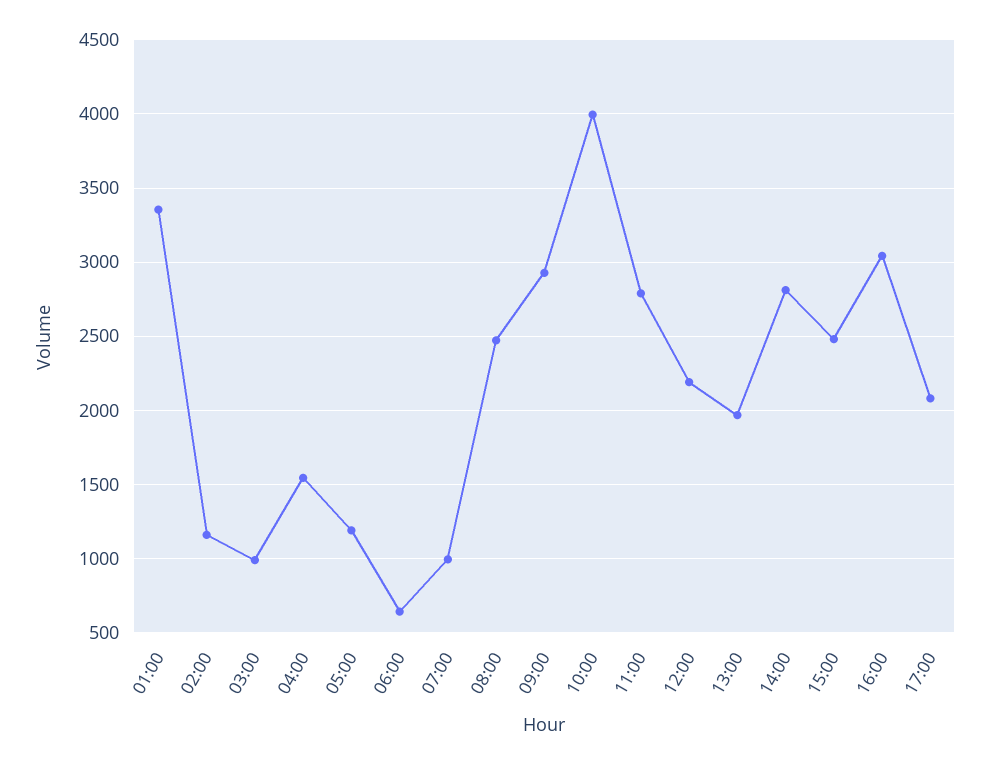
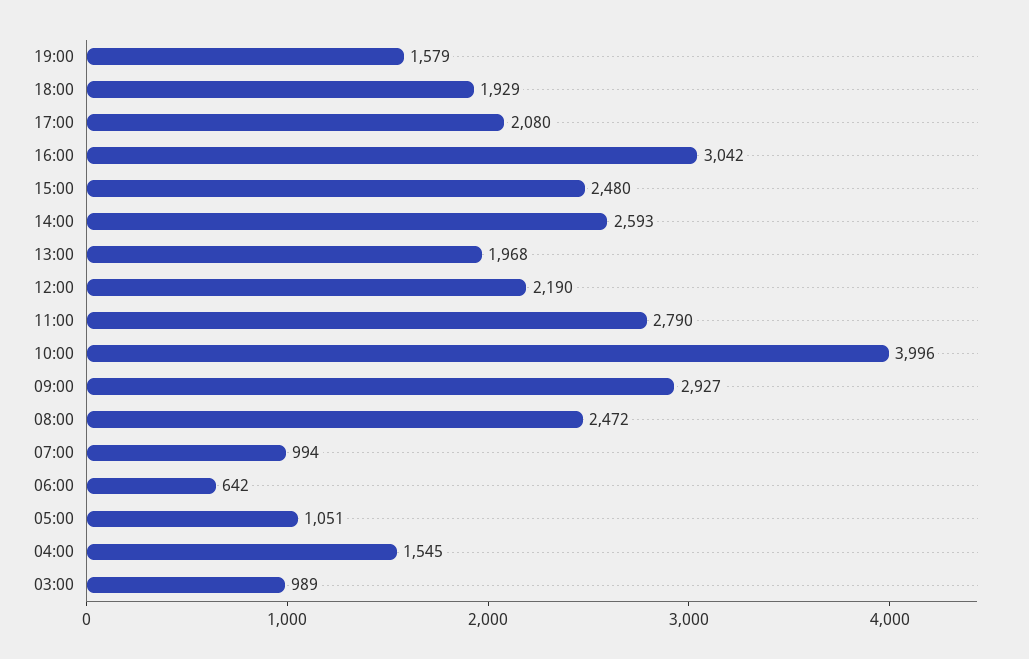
01:00: 3350 -> none
02:00: 1150 -> none
05:00: 1200 -> 1051
14:00: 2800 -> 2593
19:00: none -> 1579
18:00: none -> 1929

